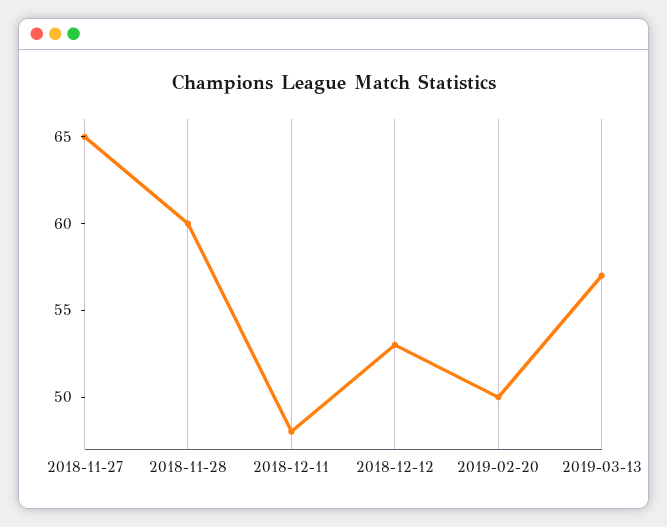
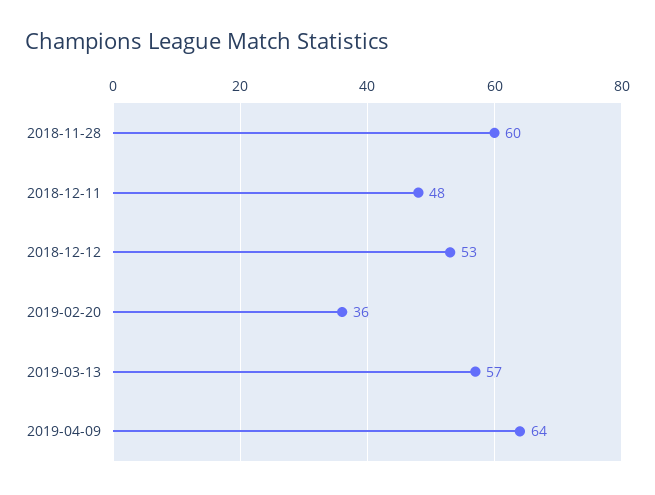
2018-11-27: 65 -> none
2019-02-20: 50 -> 36
2019-04-09: none -> 64

